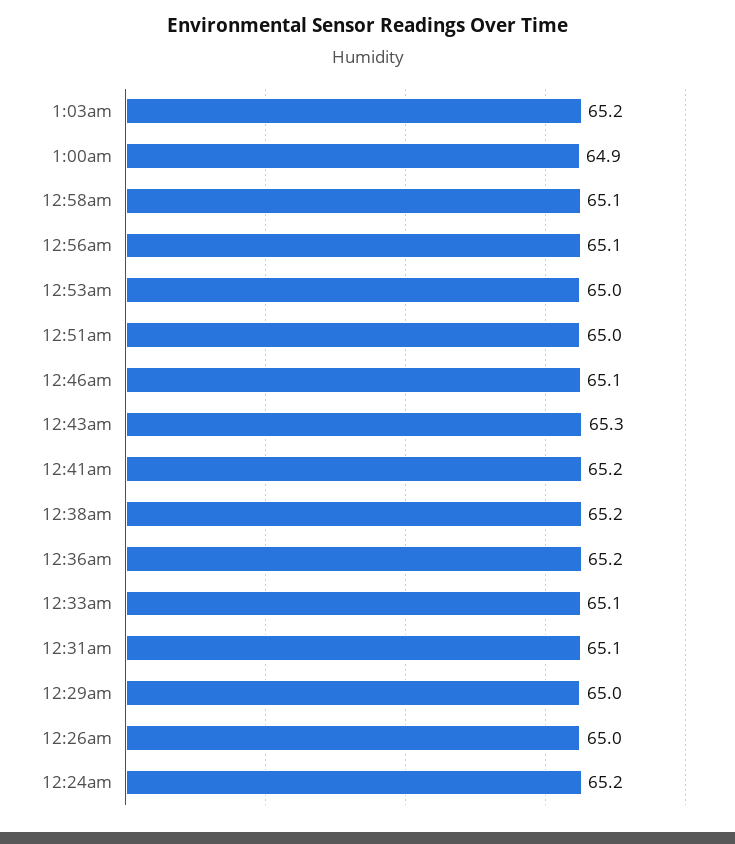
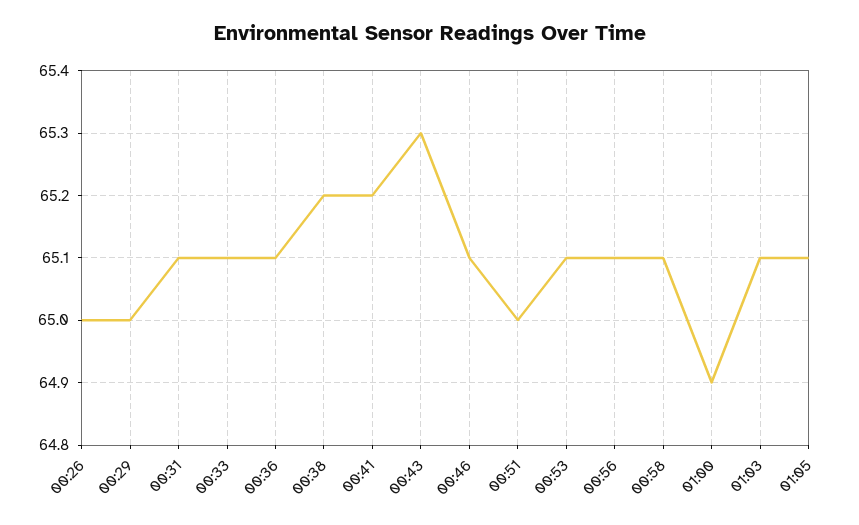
1:03am: 65.2 -> 65.1
12:53am: 65 -> 65.1
12:36am: 65.2 -> 65.1
12:24am: 65.2 -> none
01:05: none -> 65.1

